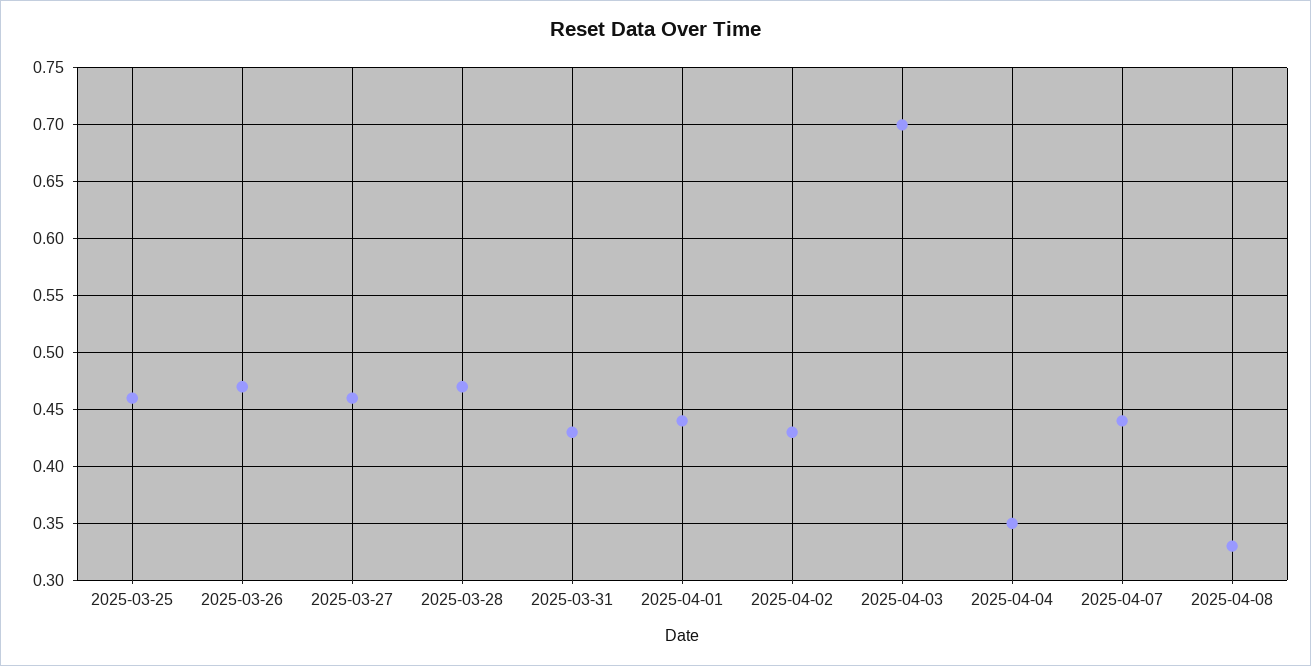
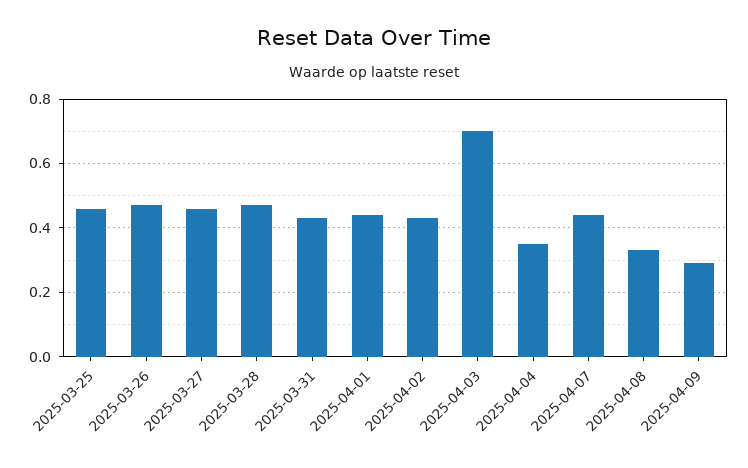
2025-04-09: none -> 0.3

